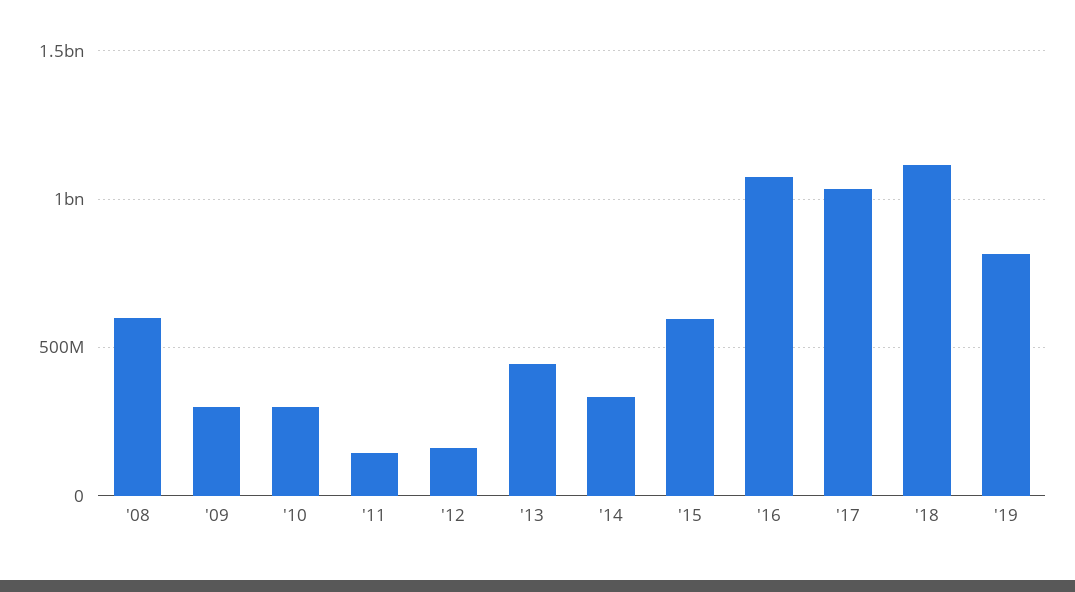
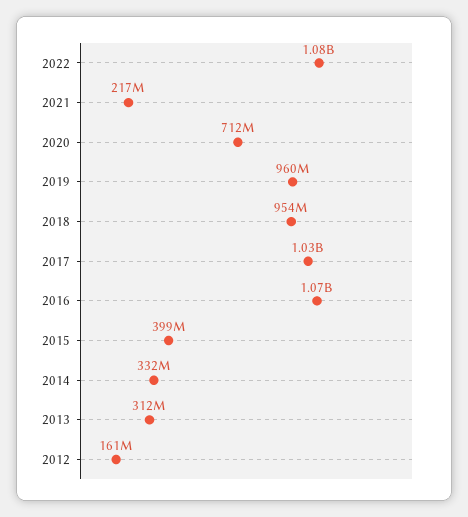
'08: 600000000 -> none
'09: 300000000 -> none
'10: 300000000 -> none
'11: 150000000 -> none
'13: 450000000 -> 312000000
'15: 600000000 -> 399000000
'18: 1100000000 -> 954000000
'19: 800000000 -> 960000000
2022: none -> 1080000000
2021: none -> 217000000
2020: none -> 712000000

